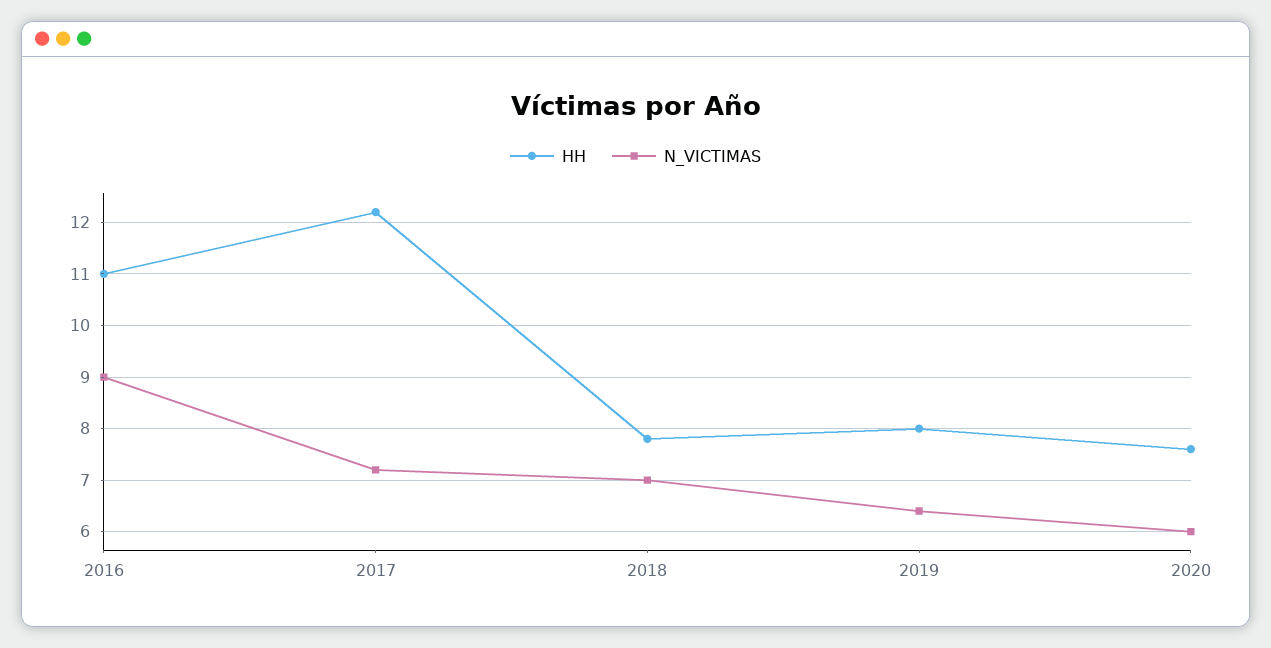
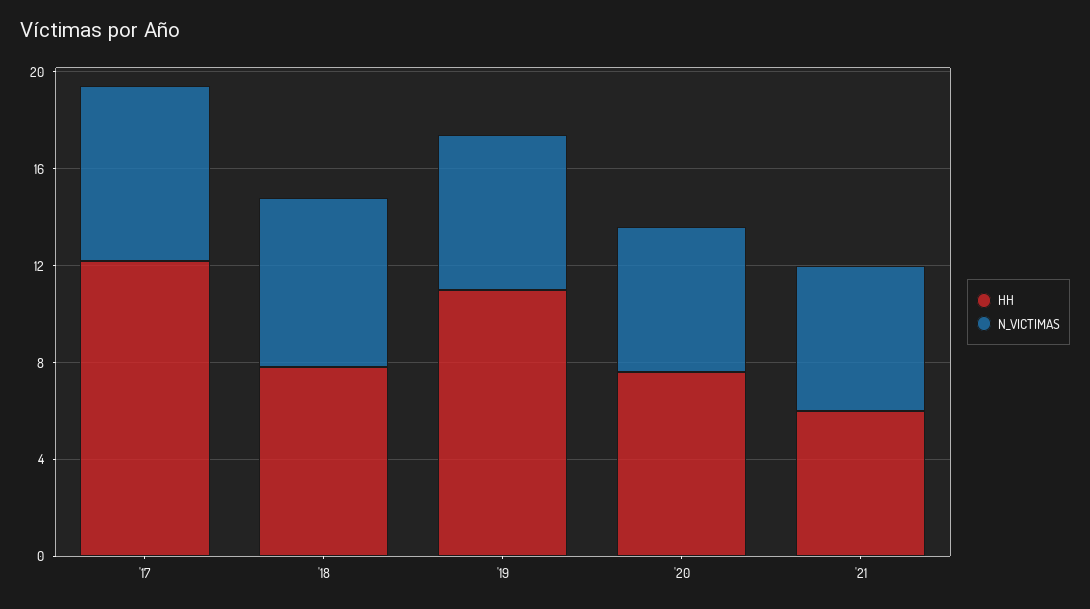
HH, 2016: 11 -> none
N_VICTIMAS, 2016: 9 -> none
HH, 2019: 8 -> 11
HH, '21: none -> 6
N_VICTIMAS, '21: none -> 6

